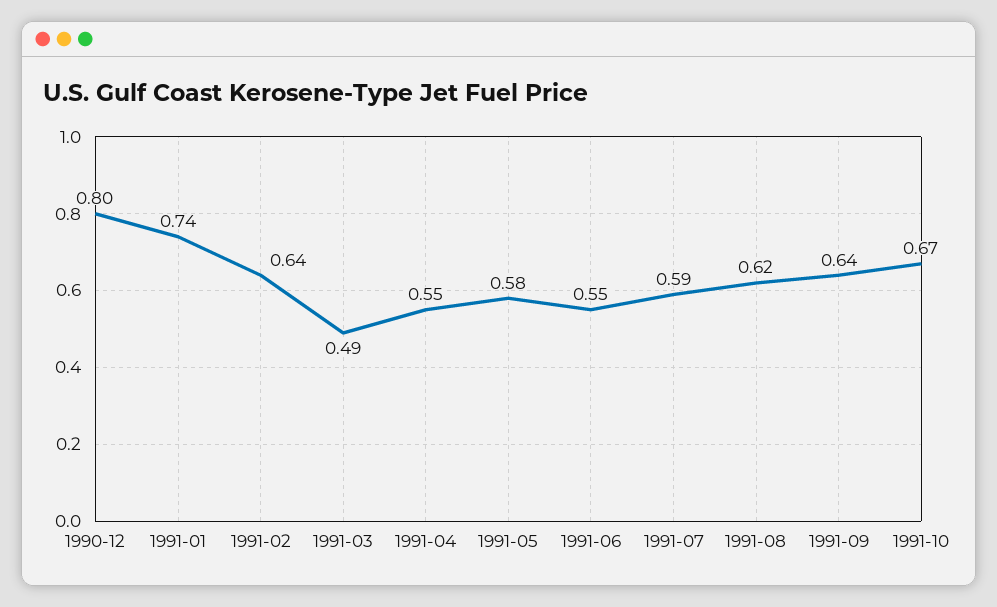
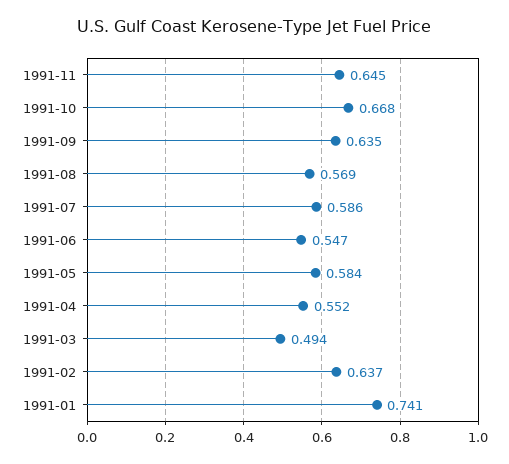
1990-12: 0.8 -> none
1991-08: 0.62 -> 0.569
1991-11: none -> 0.645

